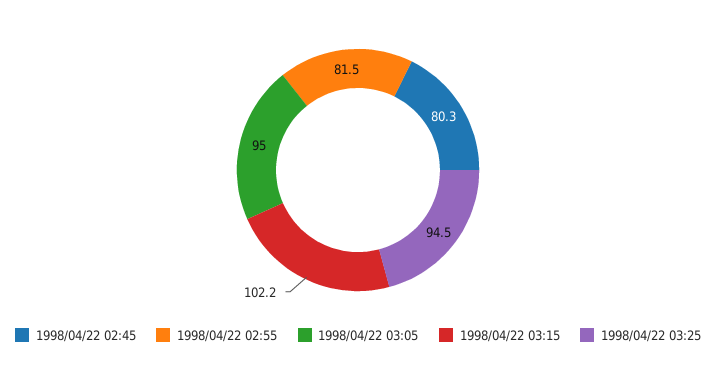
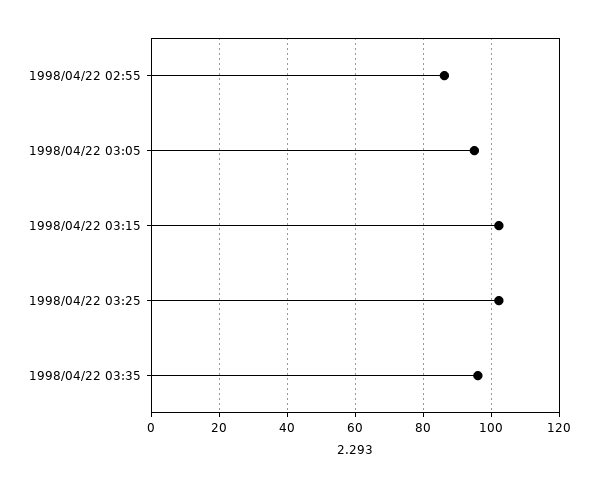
1998/04/22 02:45: 80.3 -> none
1998/04/22 02:55: 81.5 -> 86
1998/04/22 03:25: 94.5 -> 102
1998/04/22 03:35: none -> 96

